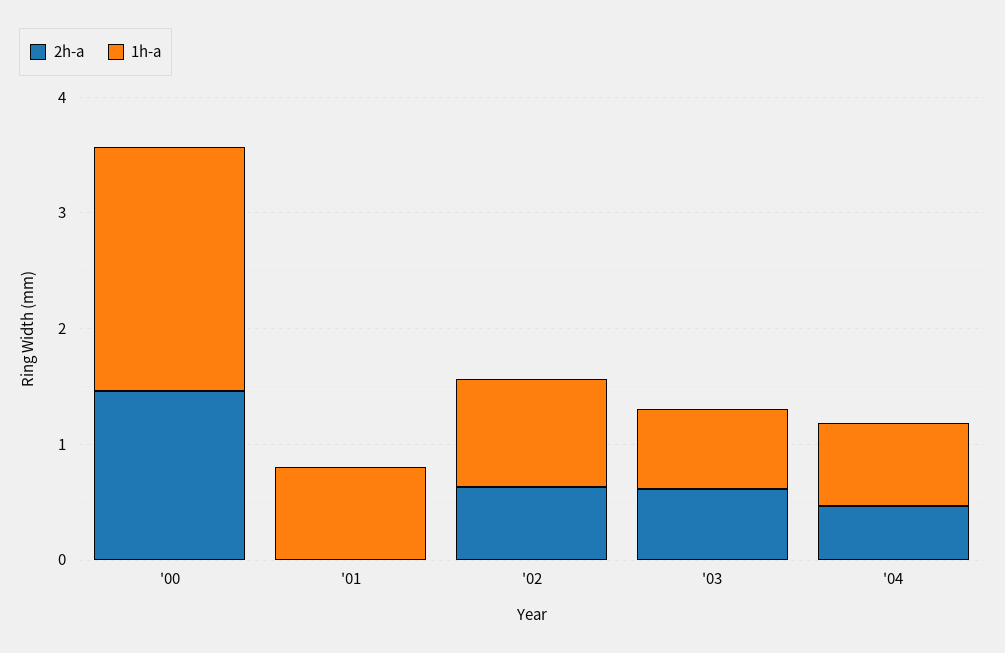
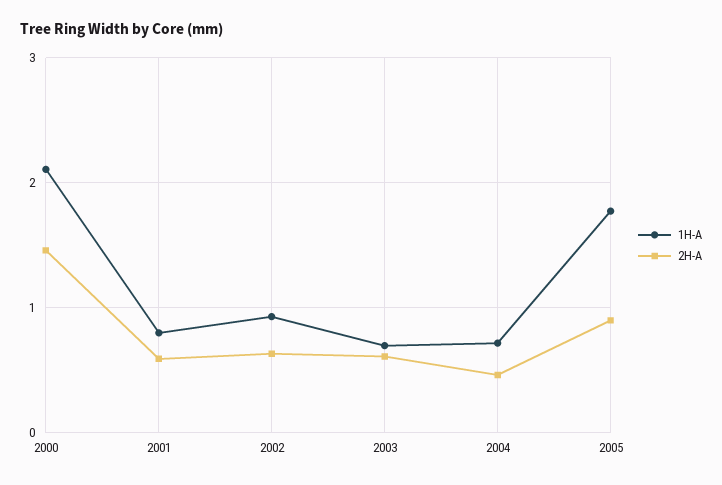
2h-a, '01: 0 -> 0.6
1h-a, 2005: none -> 1.8
2h-a, 2005: none -> 0.9

